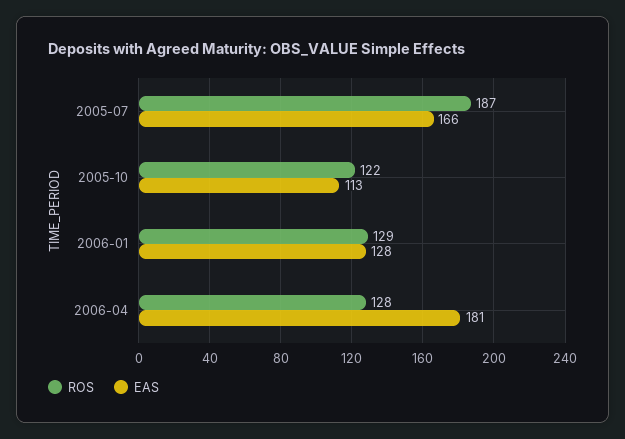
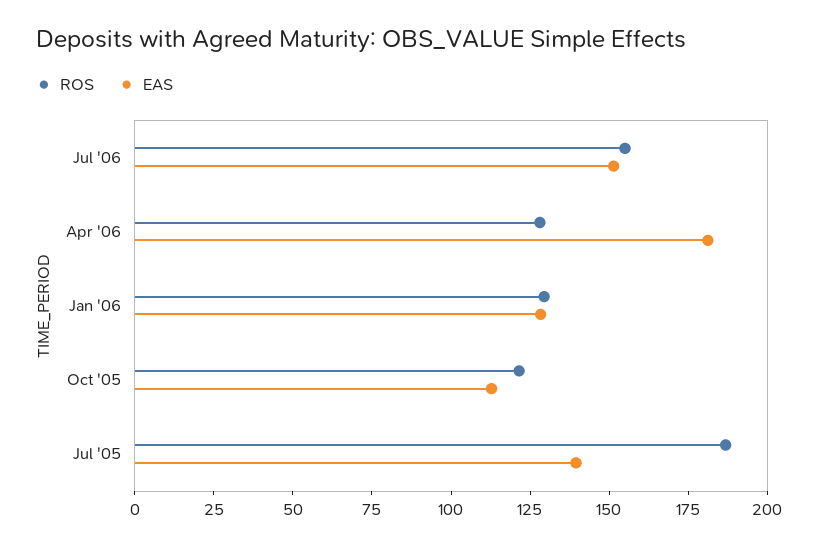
EAS, 2005-07: 166 -> 140
ROS, Jul '06: none -> 155
EAS, Jul '06: none -> 150

